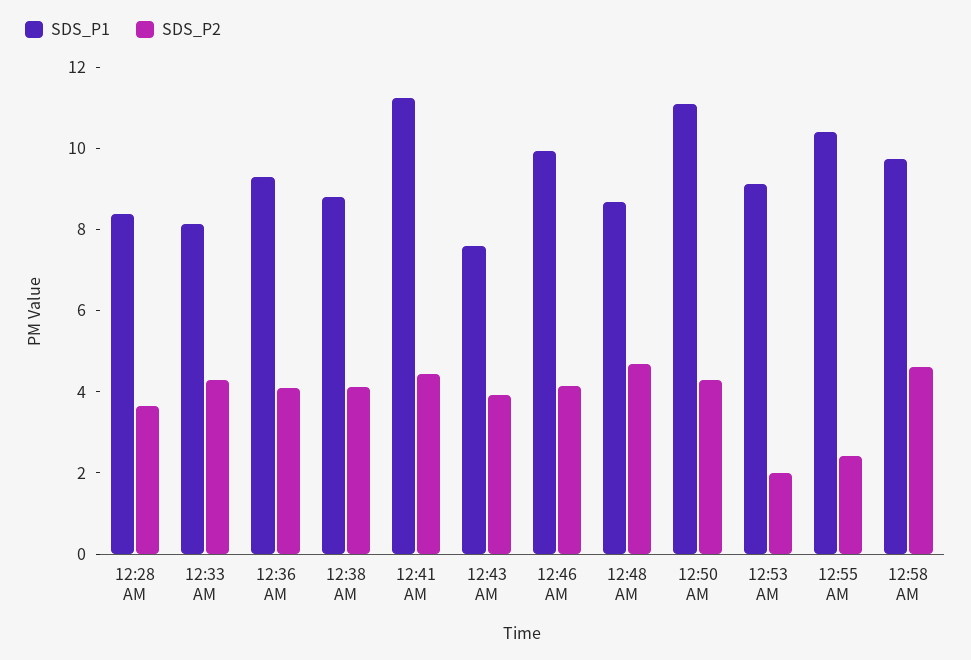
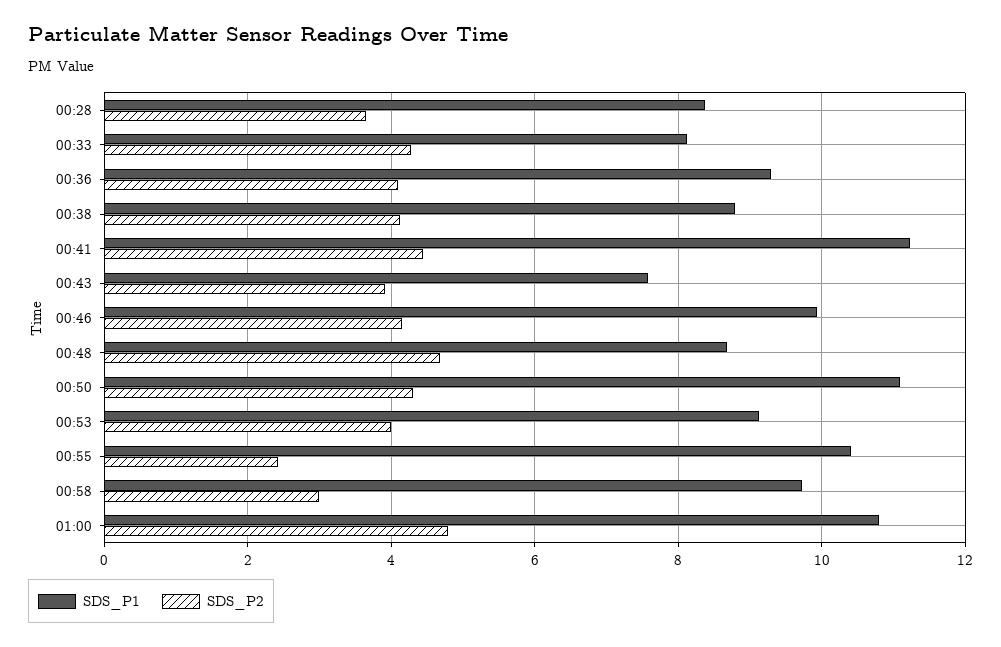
SDS_P2, 12:53 AM: 2 -> 4
SDS_P2, 12:58 AM: 4.5 -> 3
SDS_P1, 01:00: none -> 10.8
SDS_P2, 01:00: none -> 4.8

